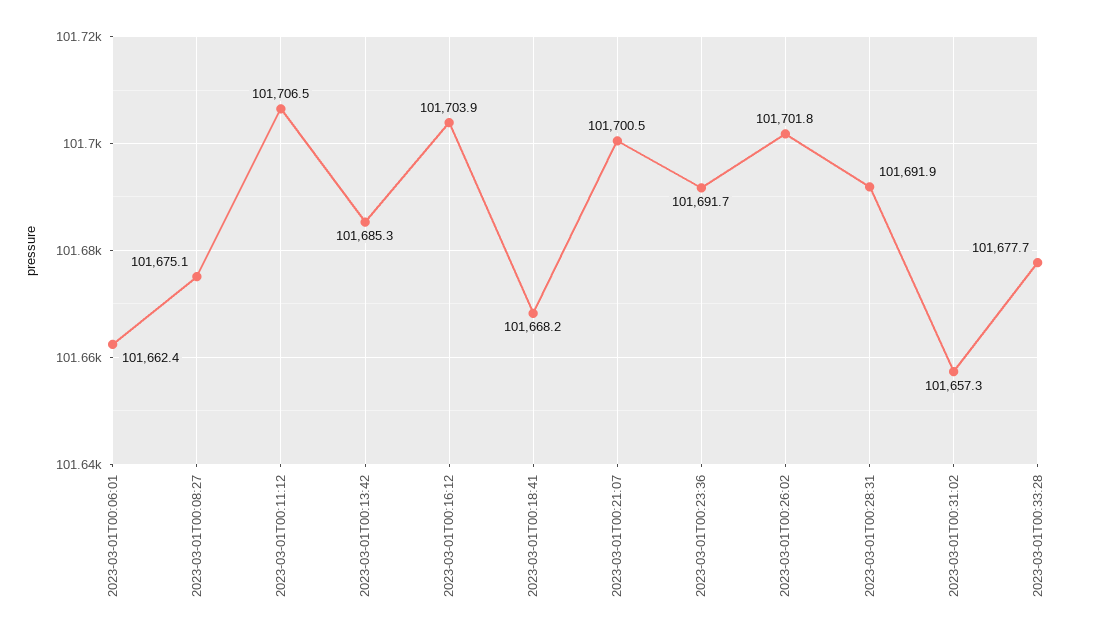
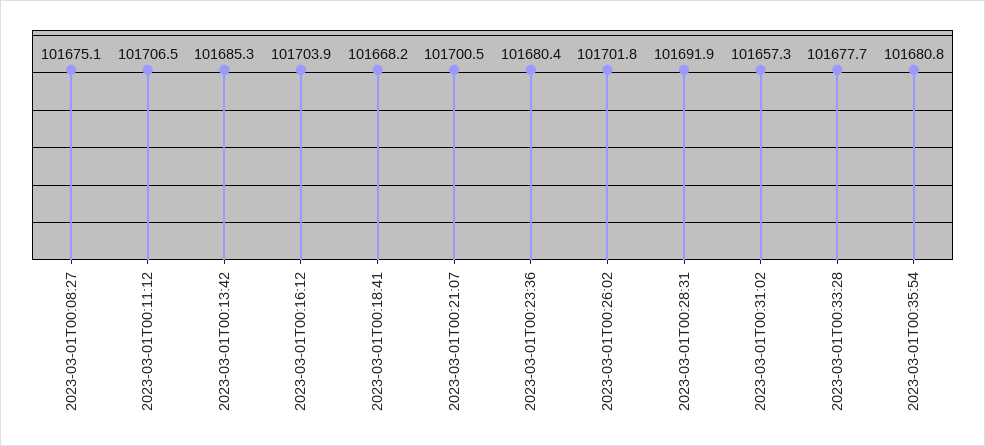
2023-03-01T00:06:01: 101662.4 -> none
2023-03-01T00:23:36: 101691.7 -> 101680.4
2023-03-01T00:35:54: none -> 101680.8

